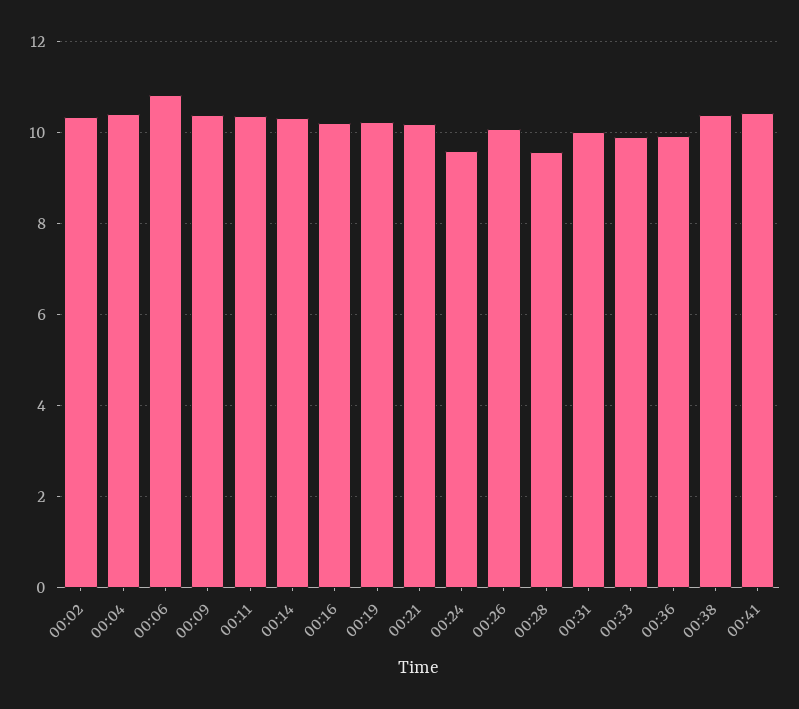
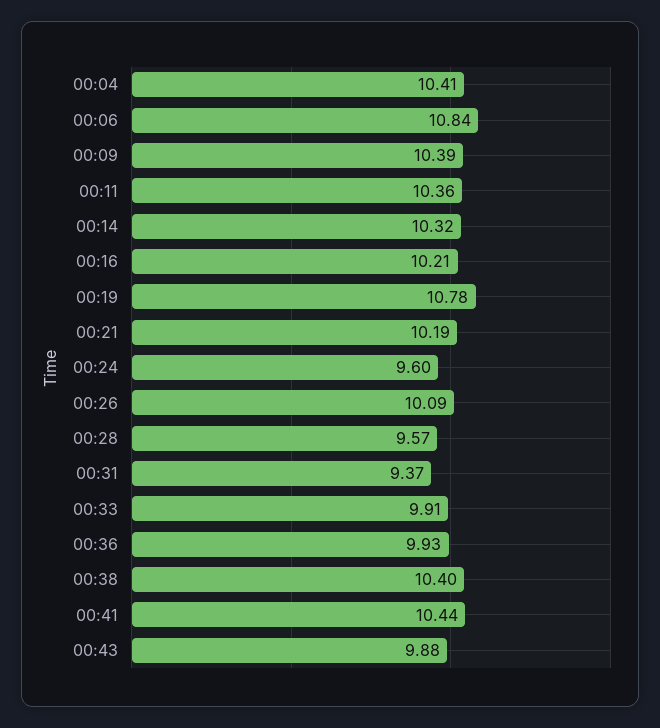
00:02: 10.4 -> none
00:19: 10.2 -> 10.78
00:31: 10 -> 9.37
00:43: none -> 9.88

